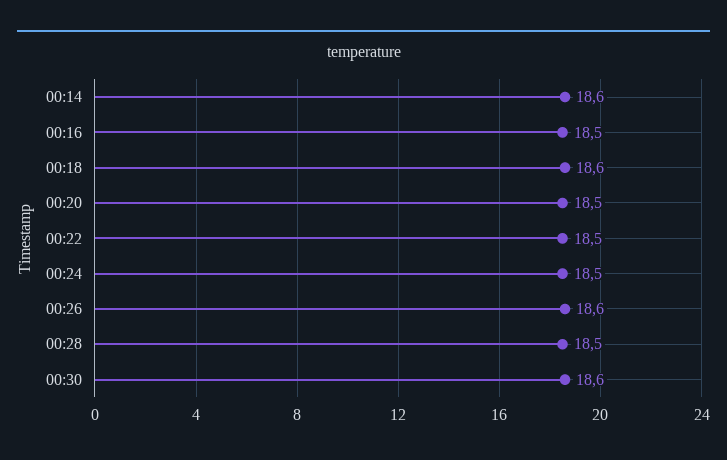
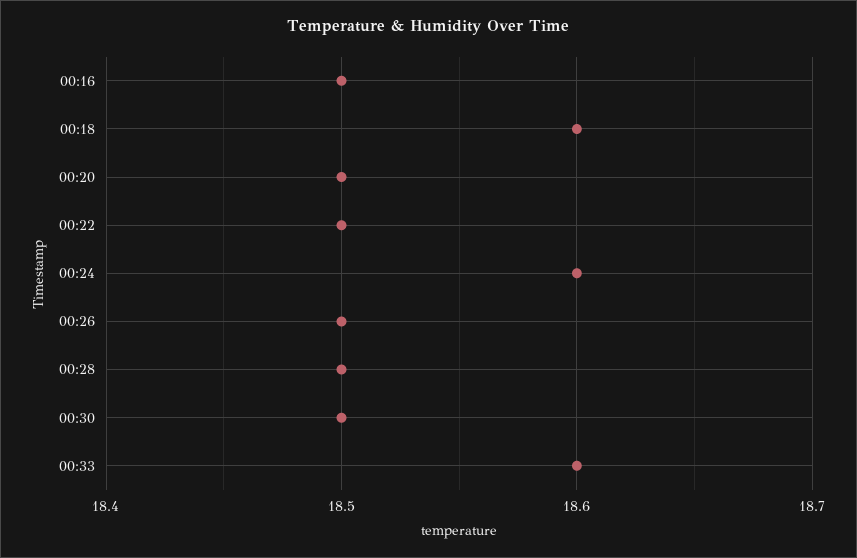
00:14: 18.6 -> none
00:24: 18.5 -> 18.6
00:26: 18.6 -> 18.5
00:30: 18.6 -> 18.5
00:33: none -> 18.6

